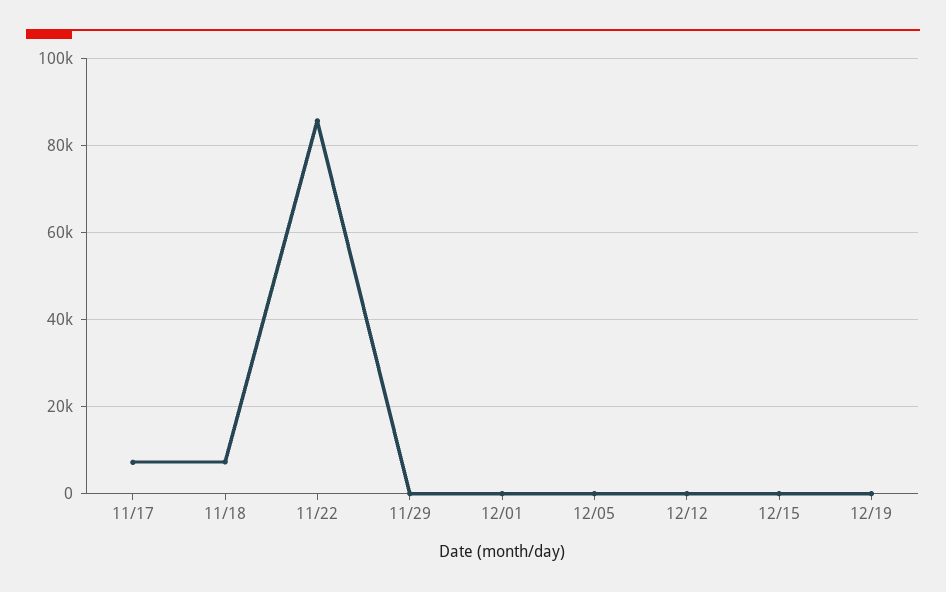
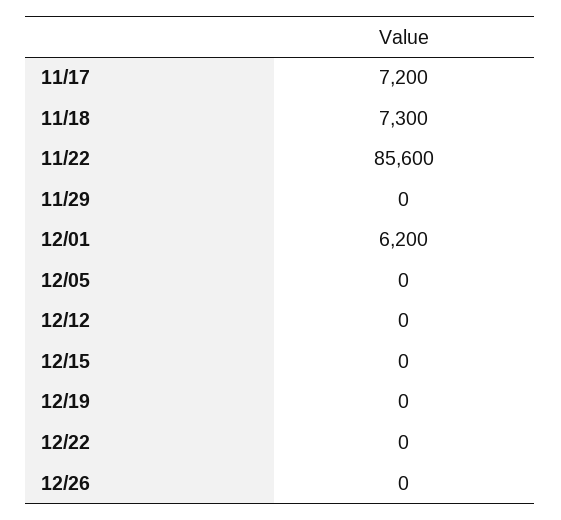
12/01: 0 -> 6200
12/22: none -> 0
12/26: none -> 0

